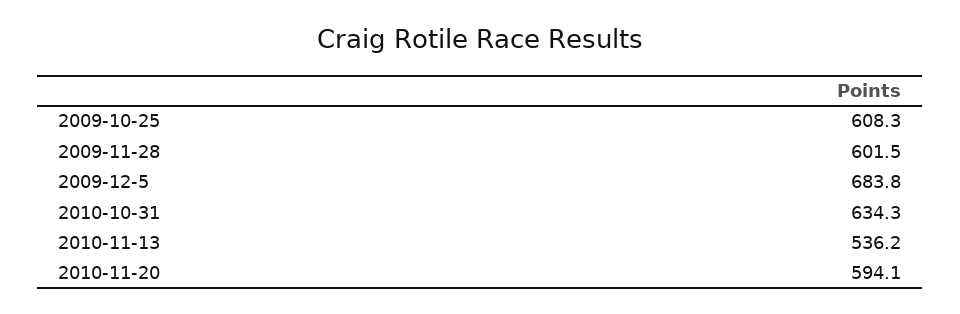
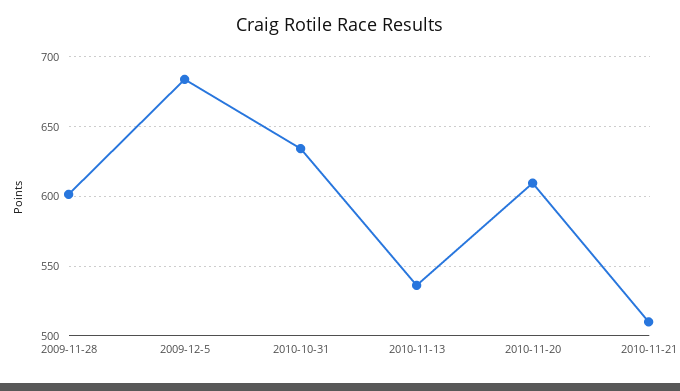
2009-10-25: 608.3 -> none
2010-11-20: 594.1 -> 610
2010-11-21: none -> 510

